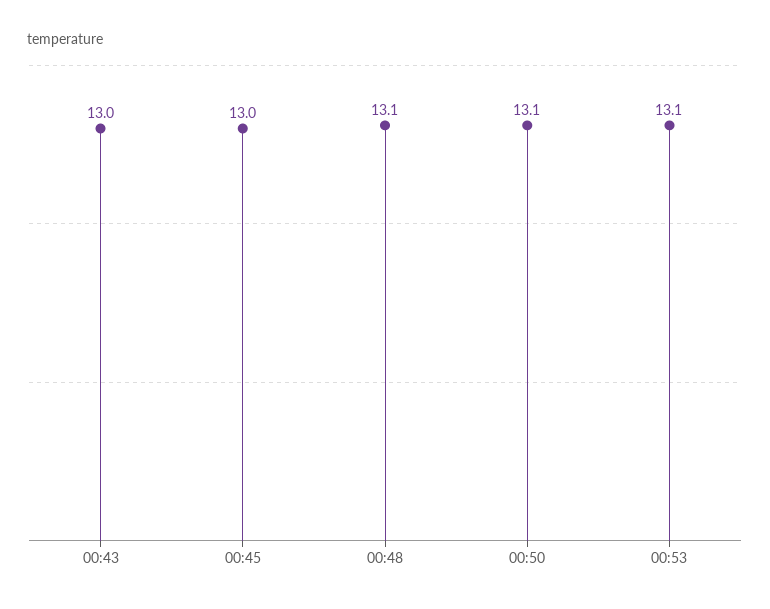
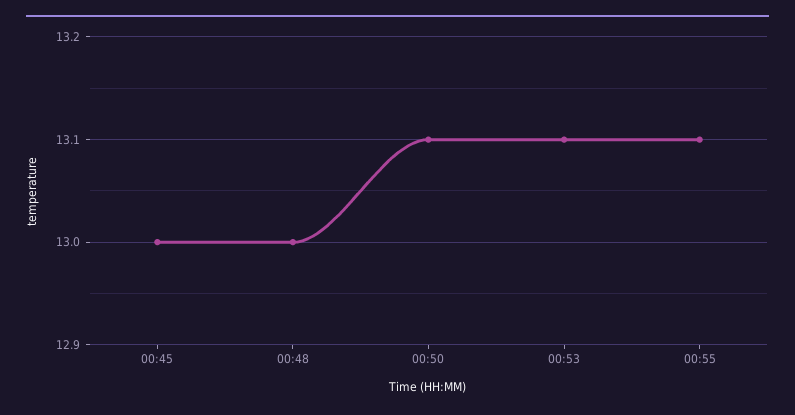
00:43: 13 -> none
00:48: 13.1 -> 13
00:55: none -> 13.1

